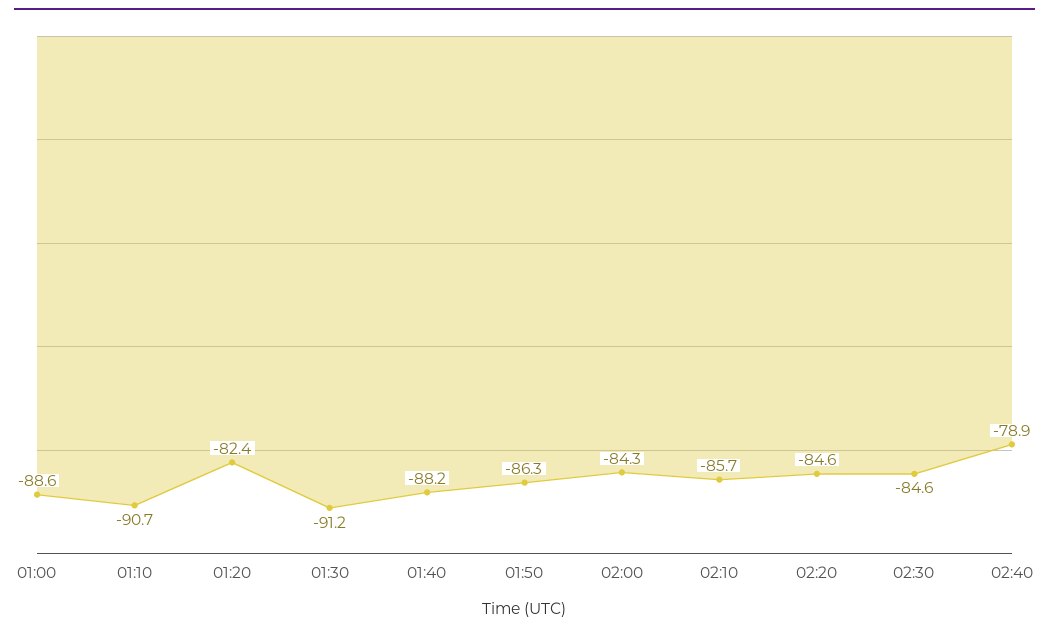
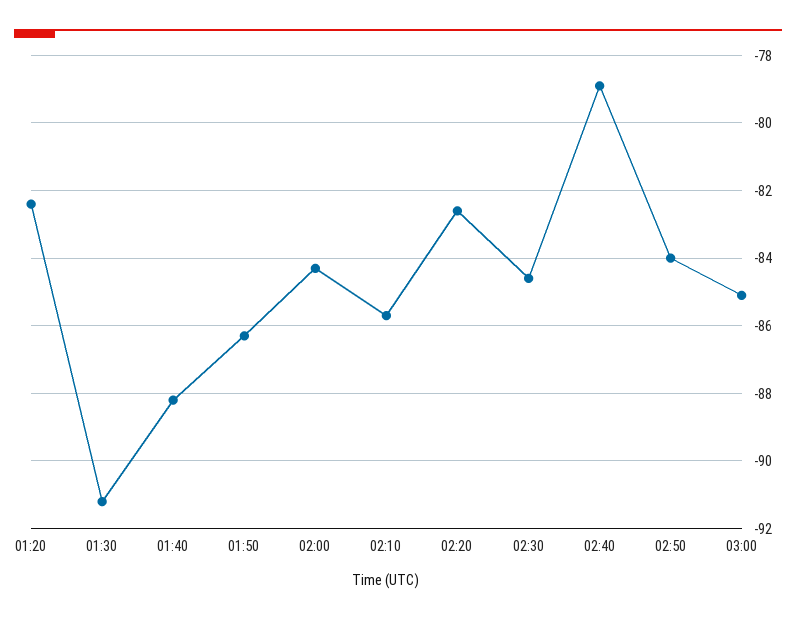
01:00: -88.6 -> none
01:10: -90.7 -> none
02:20: -84.6 -> -82.5
02:50: none -> -84
03:00: none -> -85

